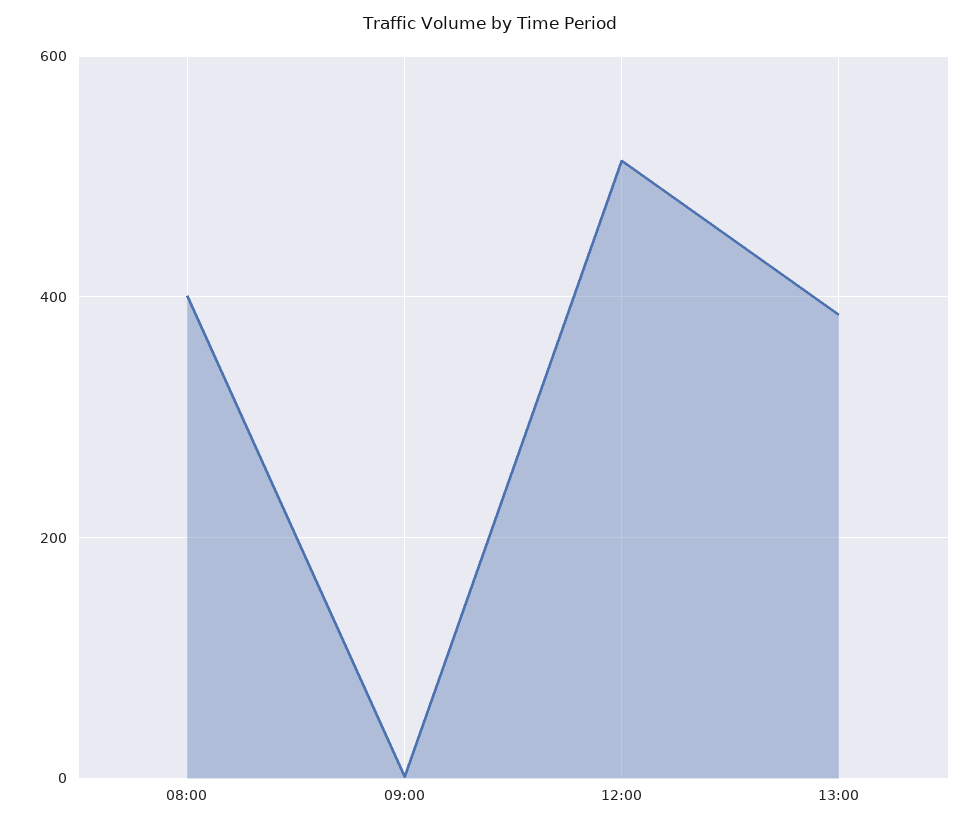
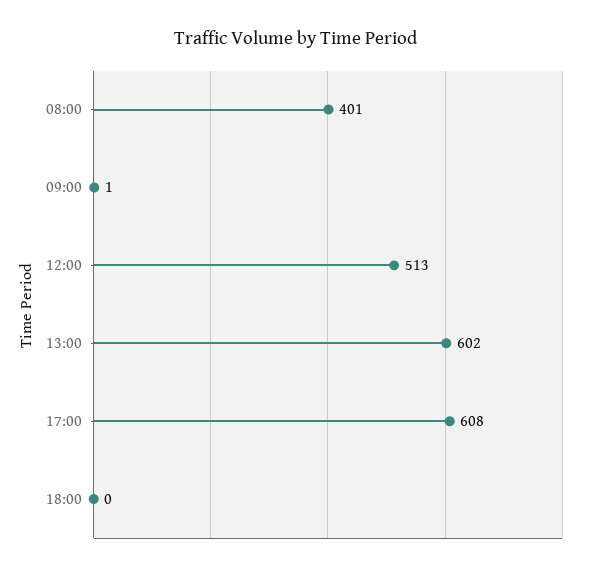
13:00: 380 -> 602
17:00: none -> 608
18:00: none -> 0

